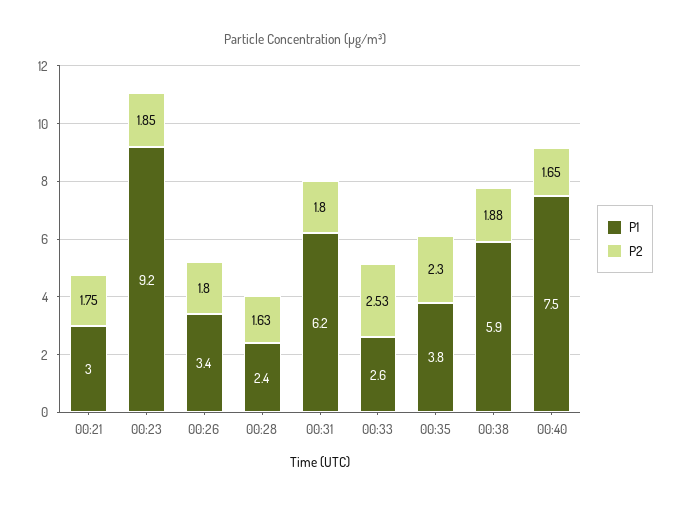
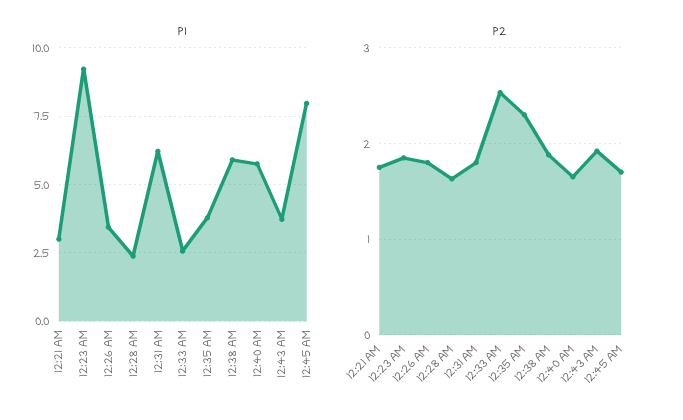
P1, 00:40: 7.5 -> 5.75
P1, 12:43 AM: none -> 3.75
P1, 12:45 AM: none -> 8
P2, 12:43 AM: none -> 1.9
P2, 12:45 AM: none -> 1.7

